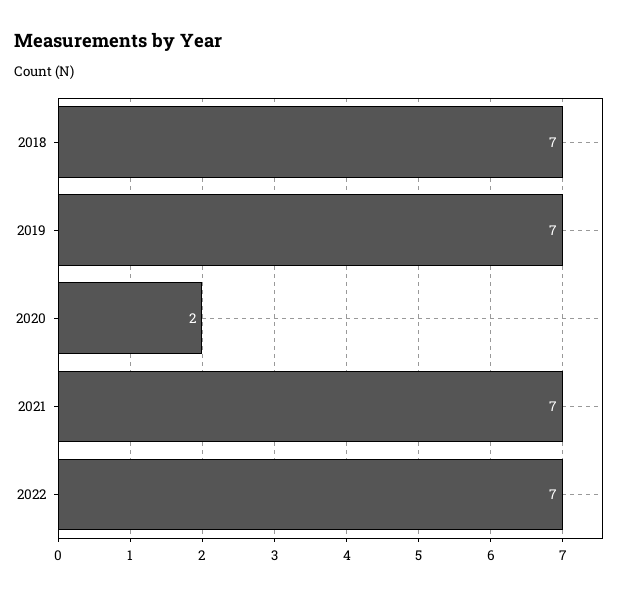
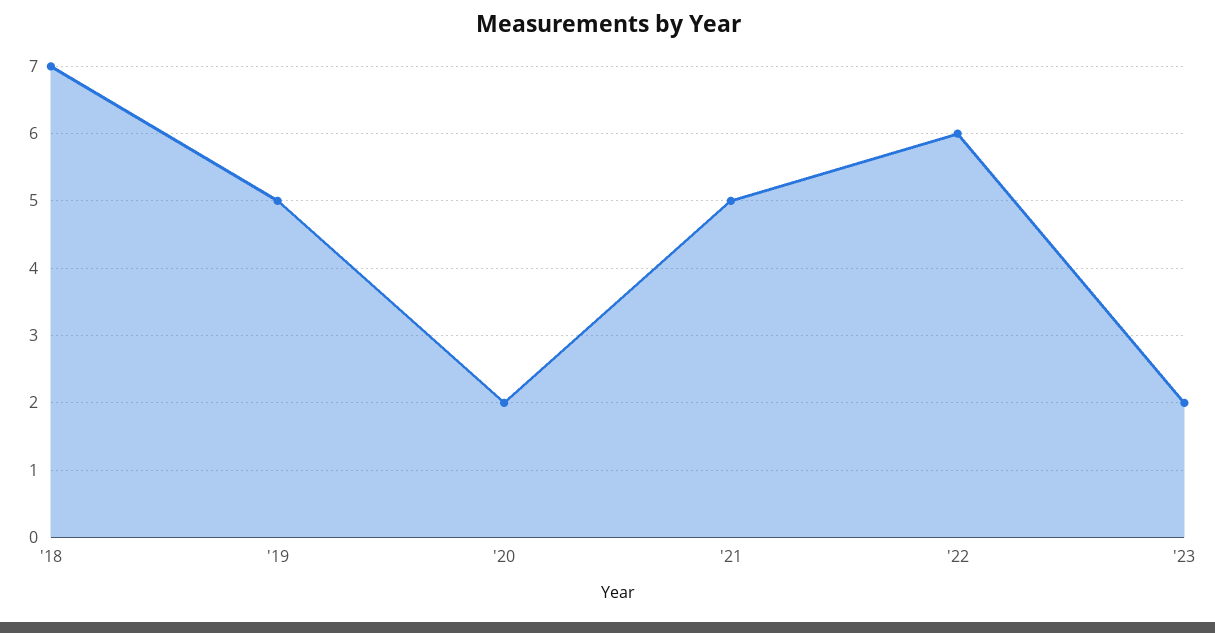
2019: 7 -> 5
2021: 7 -> 5
2022: 7 -> 6
'23: none -> 2

